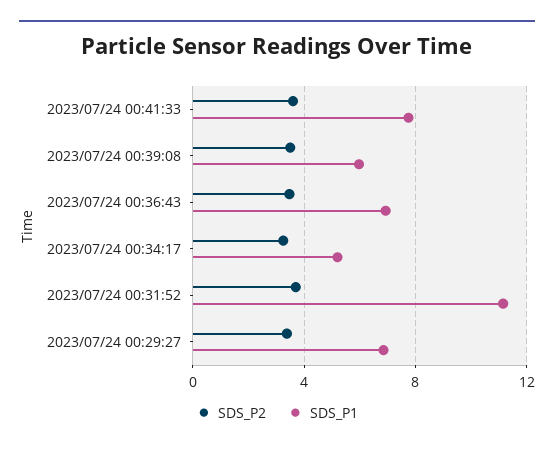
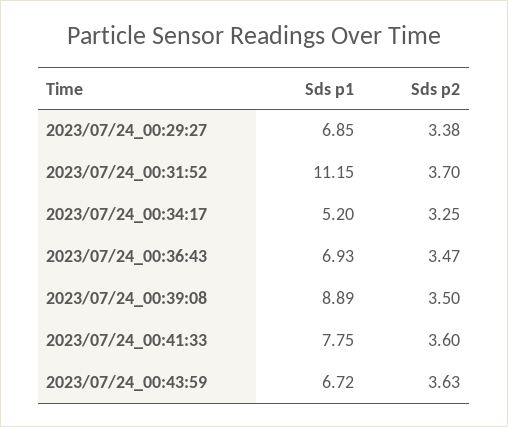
SDS_P1, 2023/07/24 00:39:08: 6 -> 8.89
SDS_P1, 2023/07/24_00:43:59: none -> 6.72
SDS_P2, 2023/07/24_00:43:59: none -> 3.63

